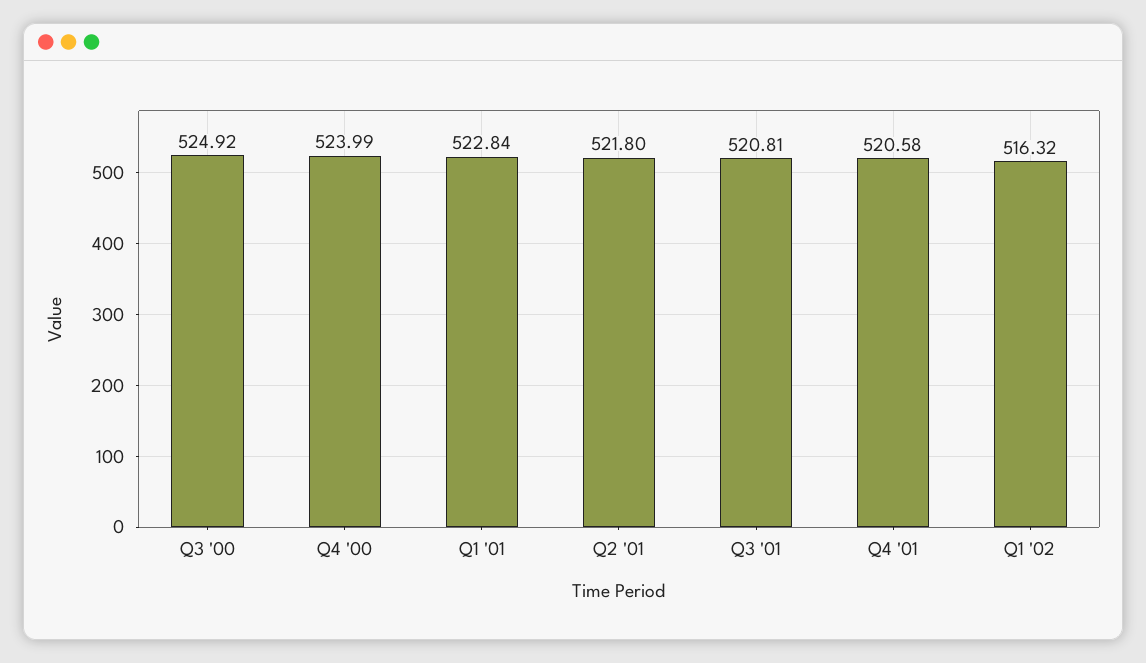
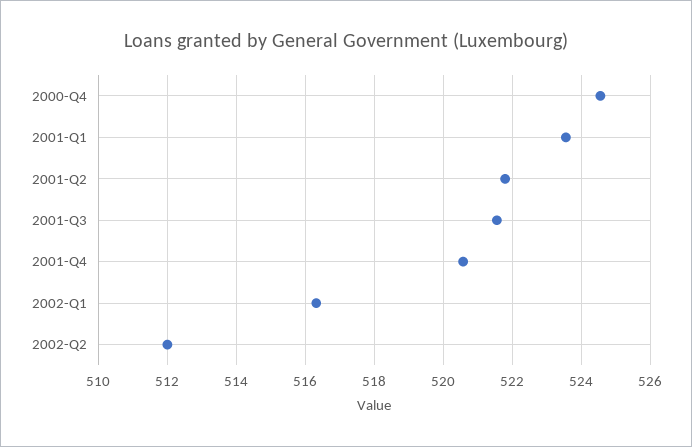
Q3 '00: 524.92 -> none
Q4 '00: 523.99 -> 524.6
Q1 '01: 522.84 -> 523.6
Q3 '01: 520.81 -> 521.6
2002-Q2: none -> 512

